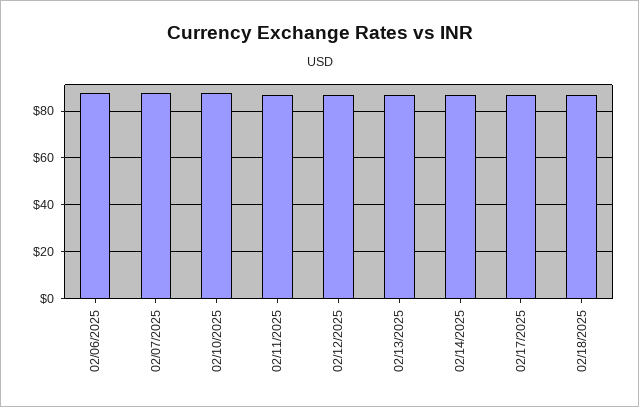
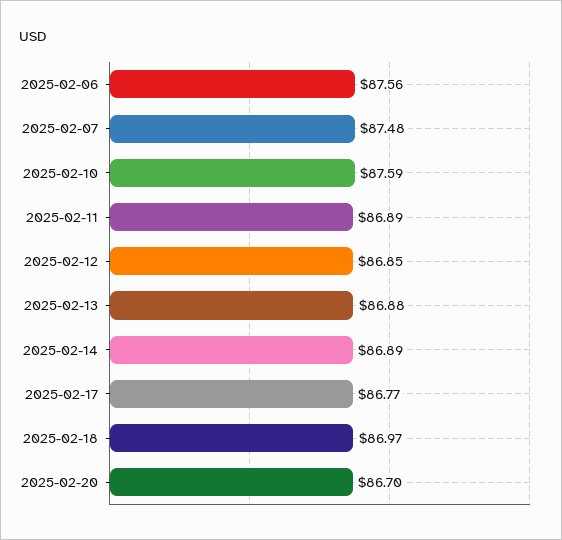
2025-02-20: none -> 86.7

